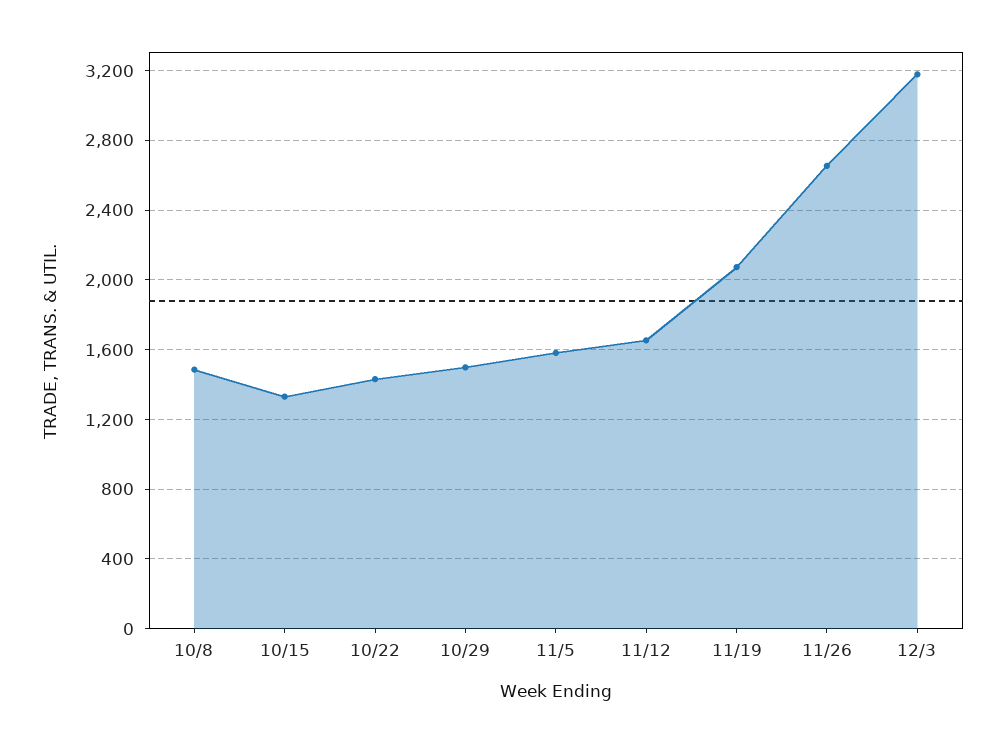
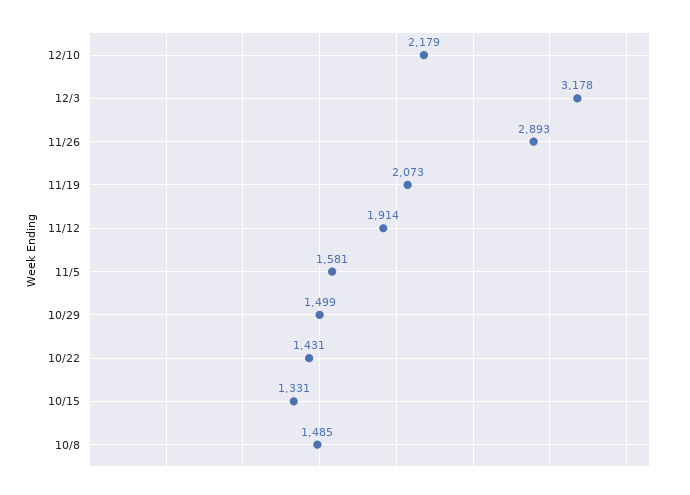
11/12: 1650 -> 1914
11/26: 2650 -> 2893
12/10: none -> 2179

